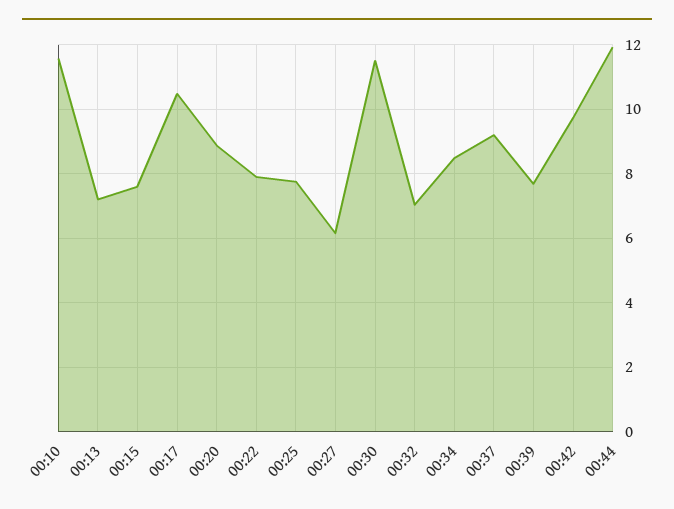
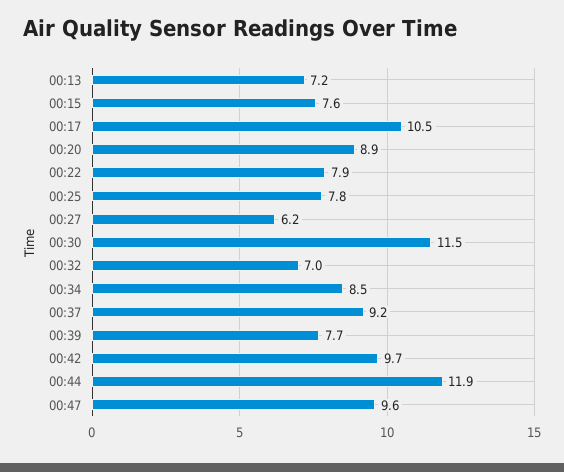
00:10: 11.6 -> none
00:47: none -> 9.6

